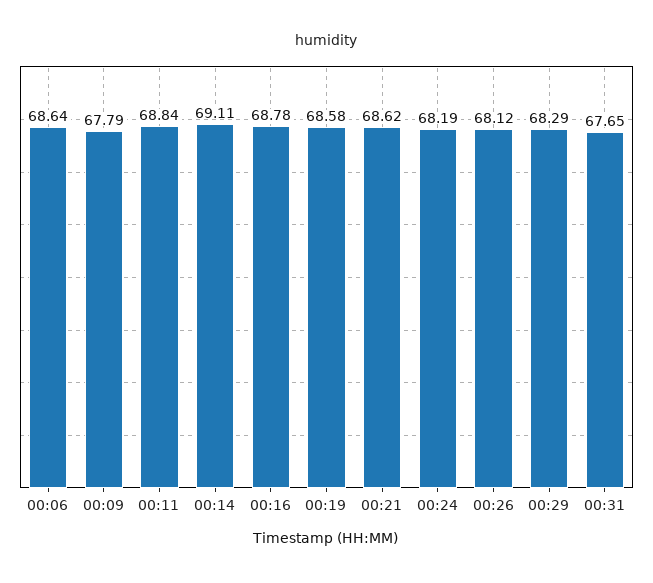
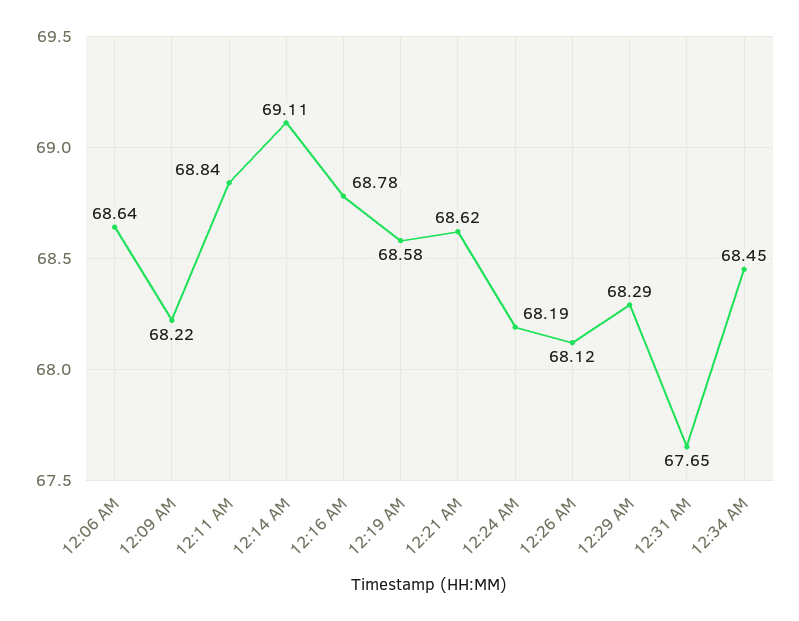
00:09: 67.79 -> 68.22
12:34 AM: none -> 68.45

